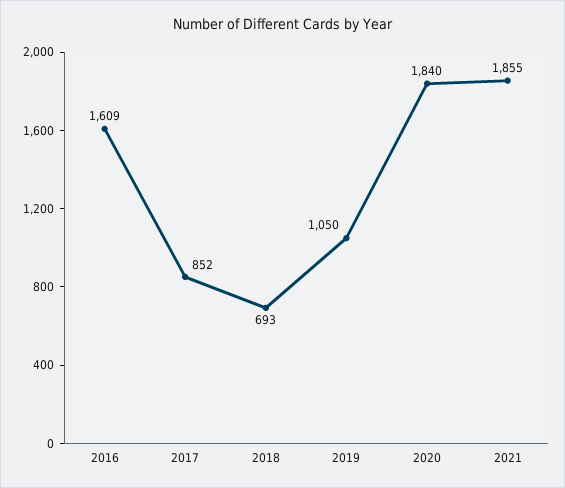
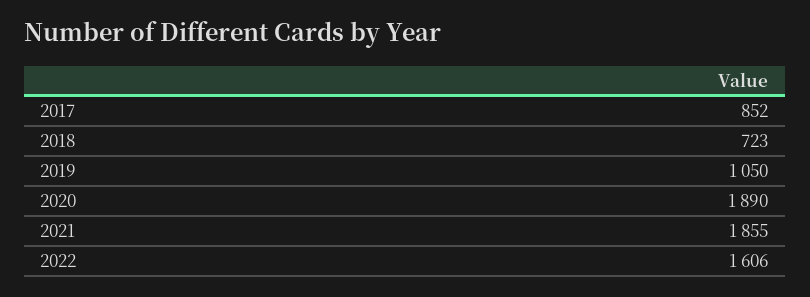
2016: 1609 -> none
2018: 693 -> 723
2020: 1840 -> 1890
2022: none -> 1606

